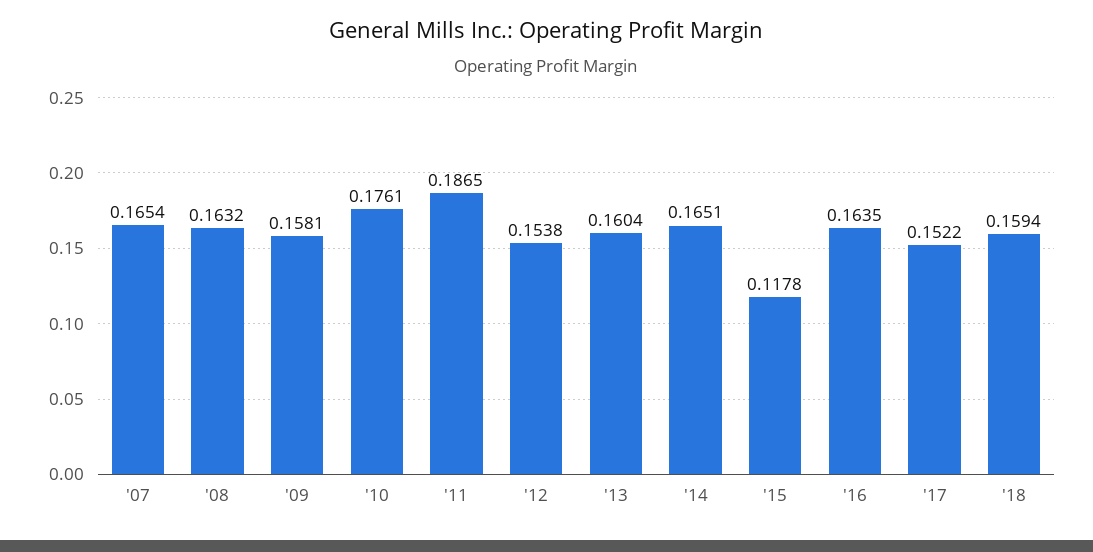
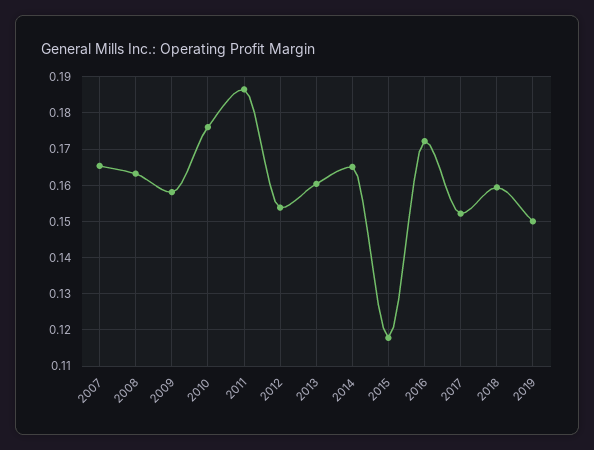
'16: 0.1635 -> 0.172
2019: none -> 0.15

